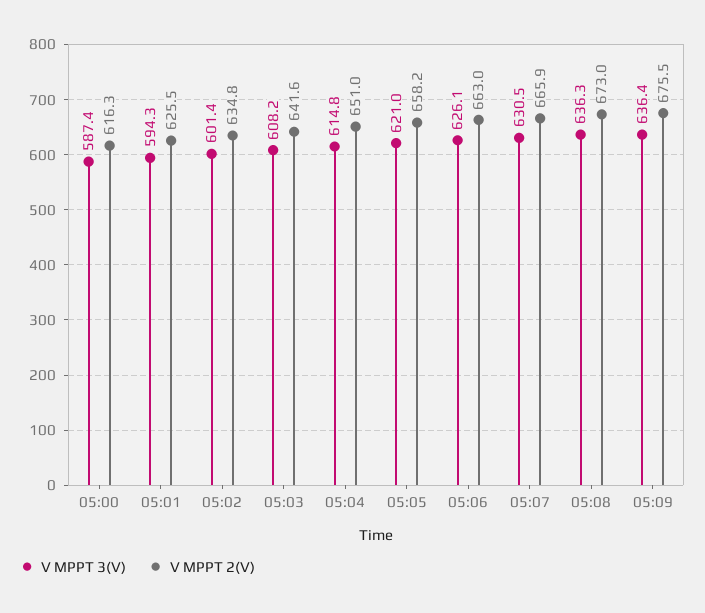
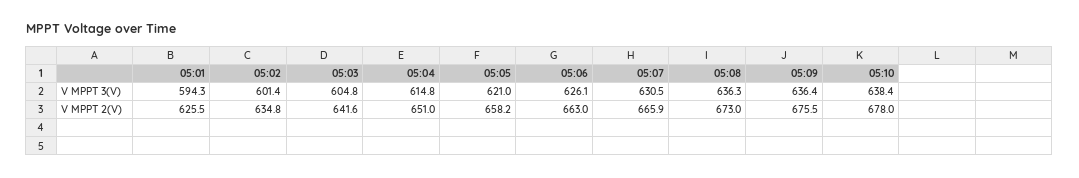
V MPPT 3(V), 05:00: 587.4 -> none
V MPPT 2(V), 05:00: 616.3 -> none
V MPPT 3(V), 05:03: 608.2 -> 604.8
V MPPT 3(V), 05:10: none -> 638.4
V MPPT 2(V), 05:10: none -> 678

